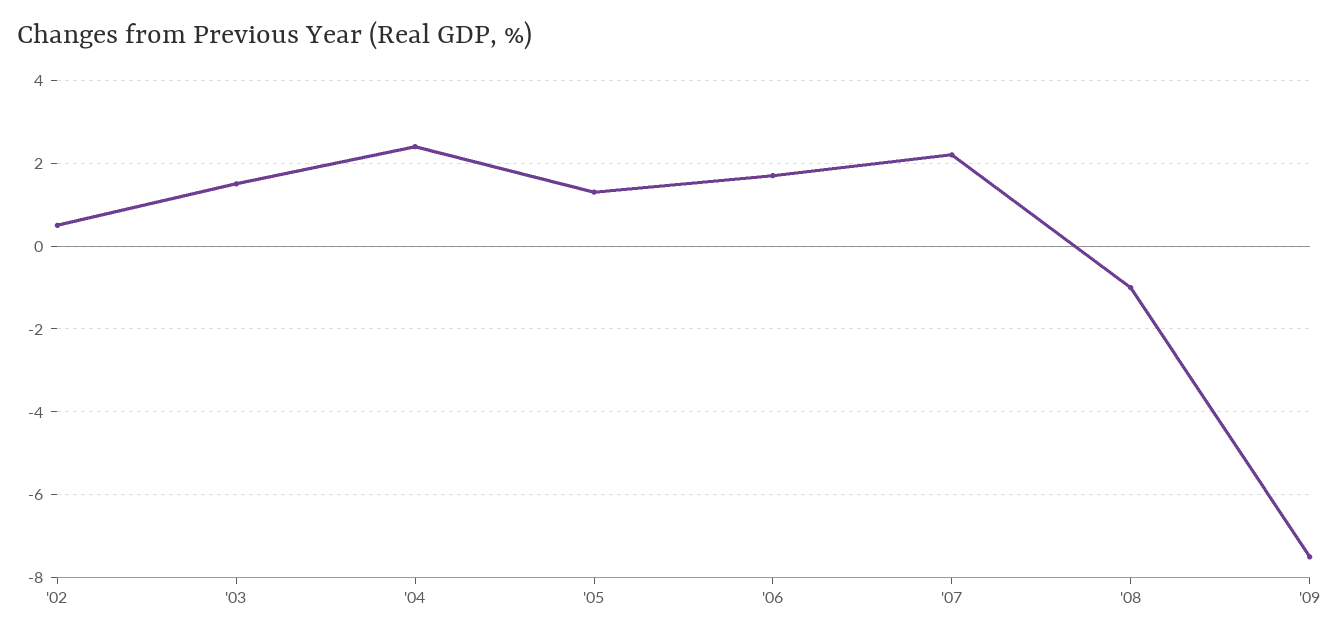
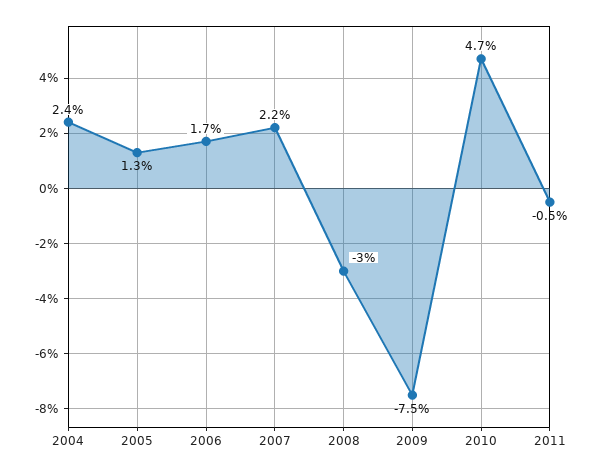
'02: 0.5 -> none
'03: 1.5 -> none
'08: -1 -> -3
2010: none -> 4.7
2011: none -> -0.5

